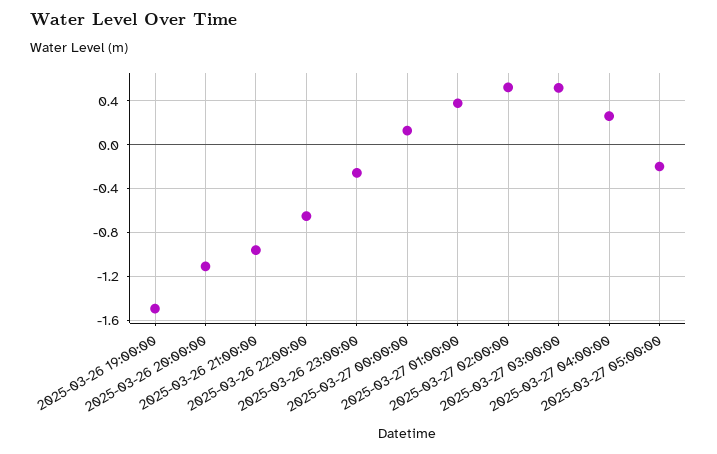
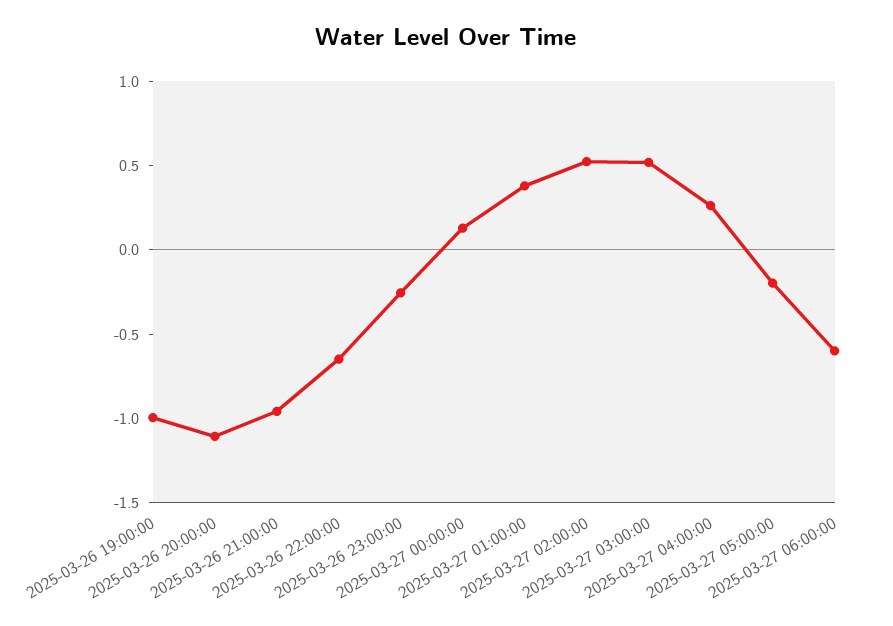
2025-03-26 19:00:00: -1.5 -> -1
2025-03-27 06:00:00: none -> -0.6

